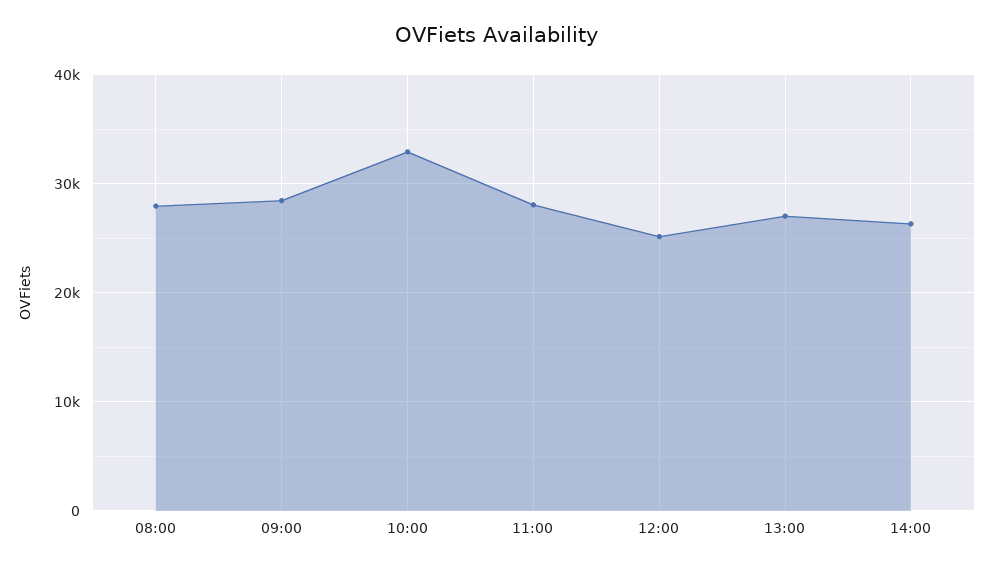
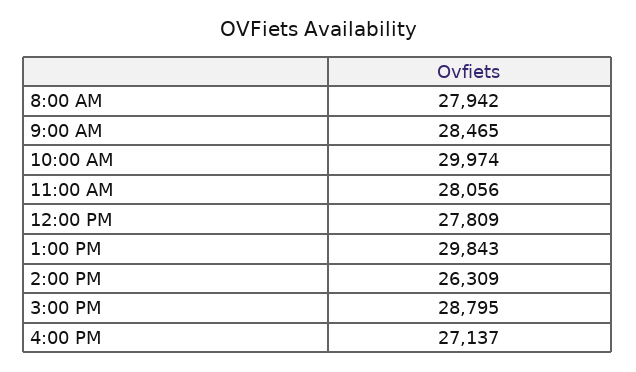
10:00: 33000 -> 29974
12:00: 25000 -> 27809
13:00: 27000 -> 29843
3:00 PM: none -> 28795
4:00 PM: none -> 27137

